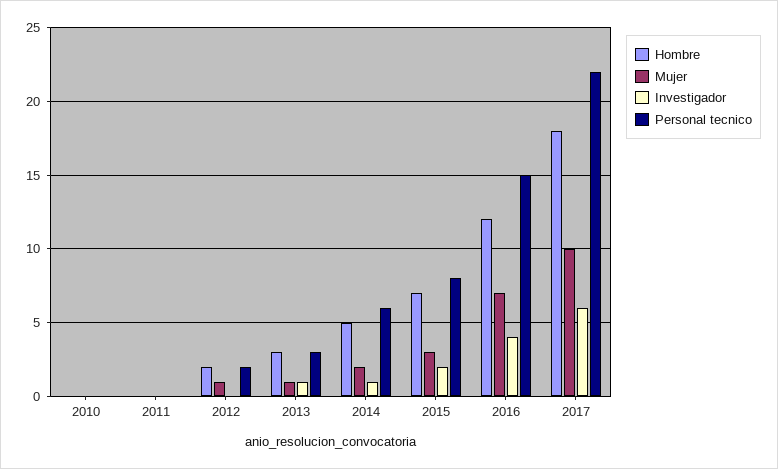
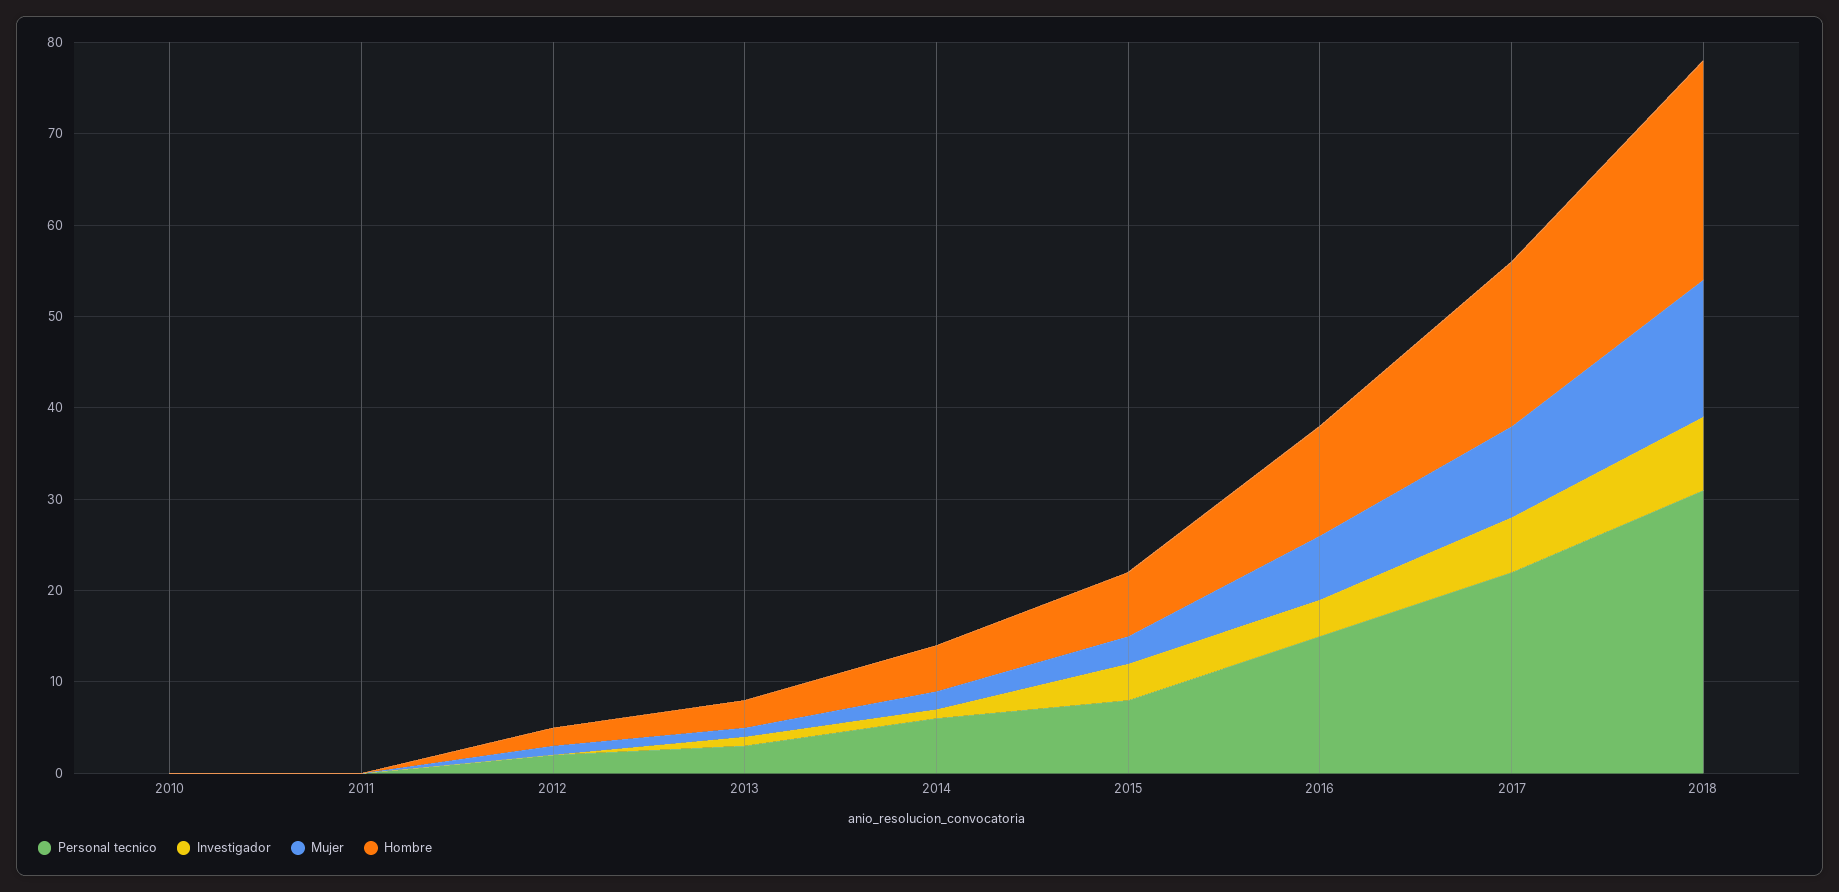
Investigador, 2015: 2 -> 4
Personal tecnico, 2018: none -> 31
Investigador, 2018: none -> 8
Mujer, 2018: none -> 15
Hombre, 2018: none -> 24

